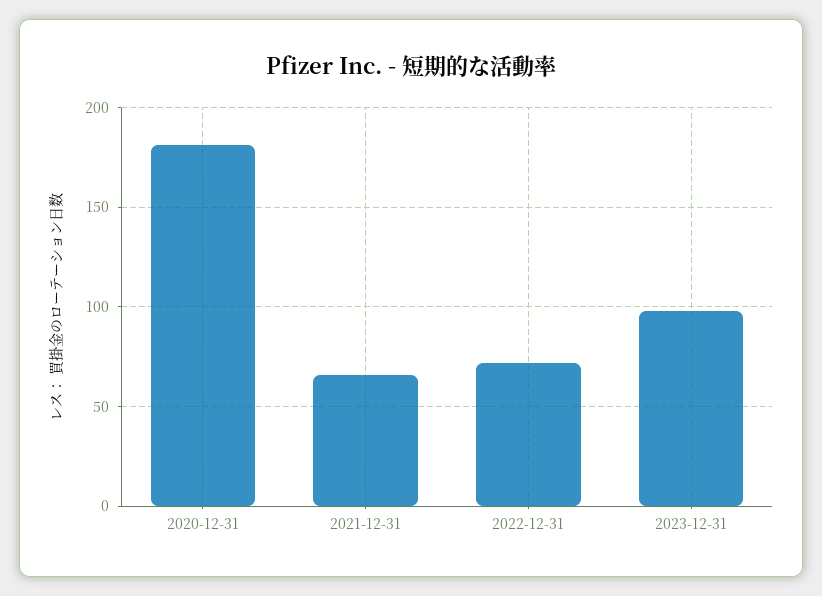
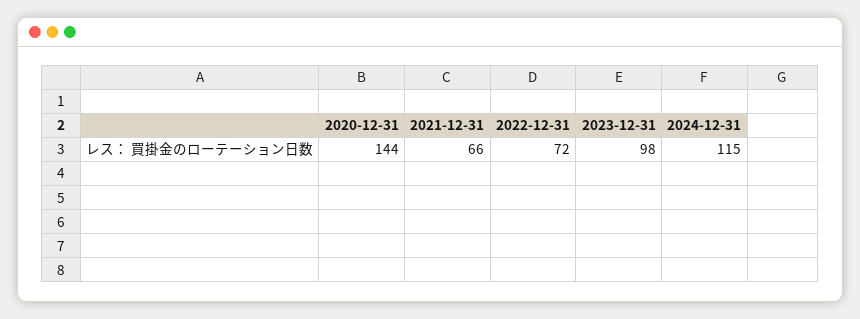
2020-12-31: 180 -> 144
2024-12-31: none -> 115

